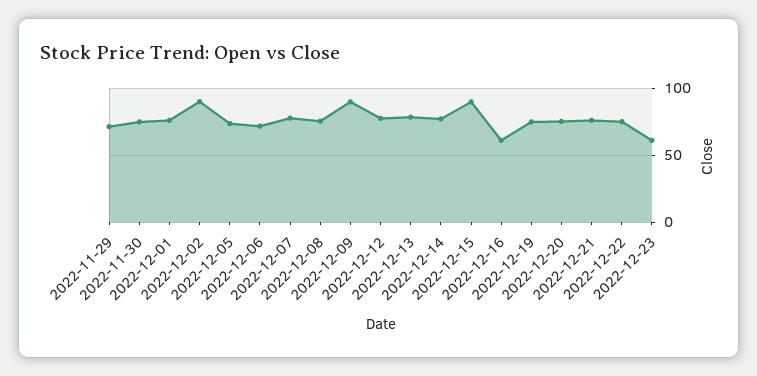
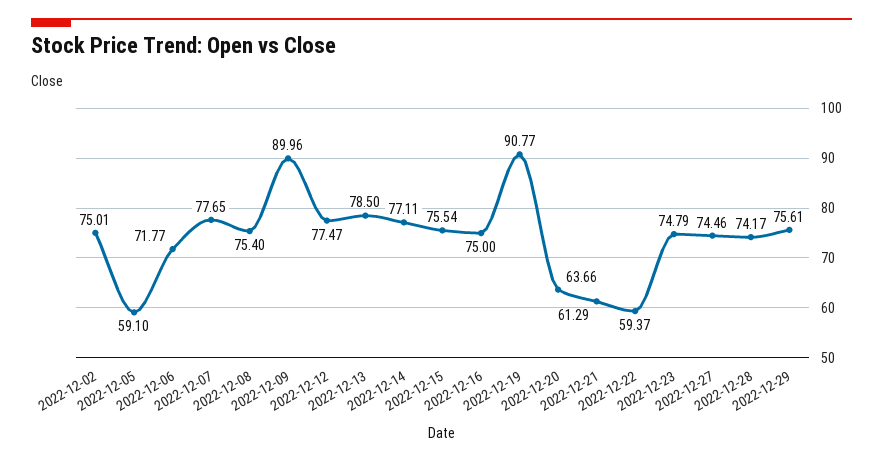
2022-11-29: 70 -> none
2022-11-30: 75 -> none
2022-12-01: 75 -> none
2022-12-02: 90 -> 75.01
2022-12-05: 75 -> 59.1
2022-12-15: 90 -> 75.54
2022-12-16: 60 -> 75
2022-12-19: 75 -> 90.77
2022-12-20: 75 -> 63.66
2022-12-21: 75 -> 61.29
2022-12-22: 75 -> 59.37
2022-12-23: 60 -> 74.79
2022-12-27: none -> 74.46
2022-12-28: none -> 74.17
2022-12-29: none -> 75.61

